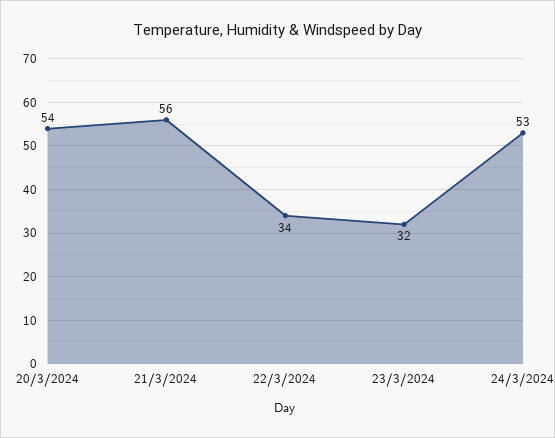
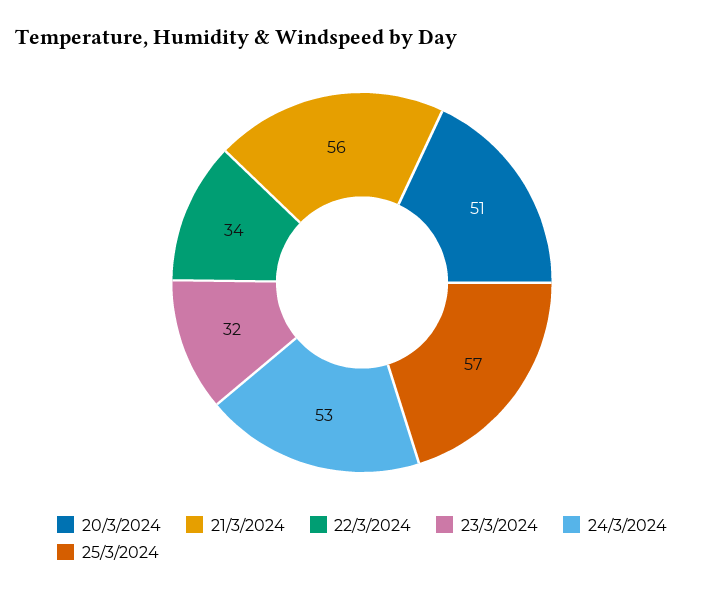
20/3/2024: 54 -> 51
25/3/2024: none -> 57

